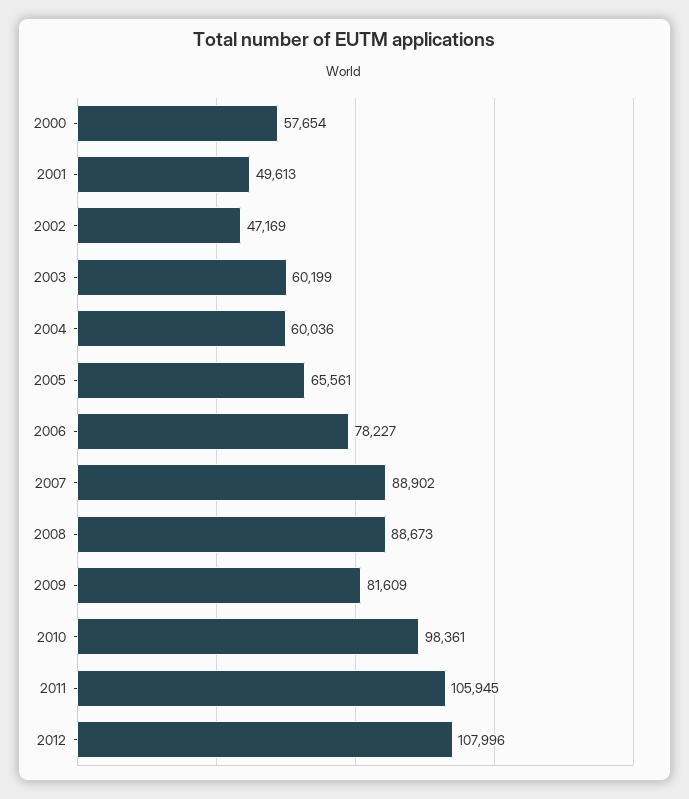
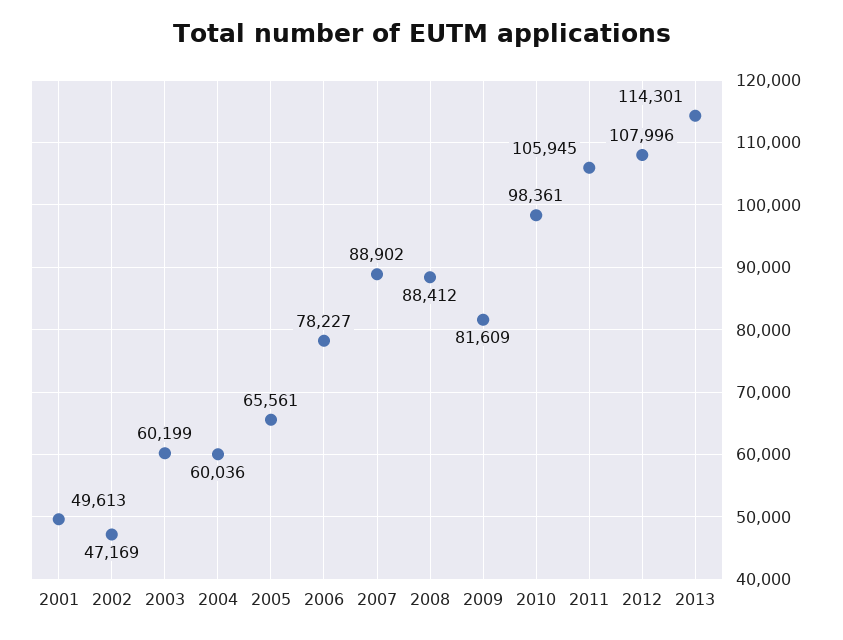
2000: 57654 -> none
2008: 88673 -> 88412
2013: none -> 114301

